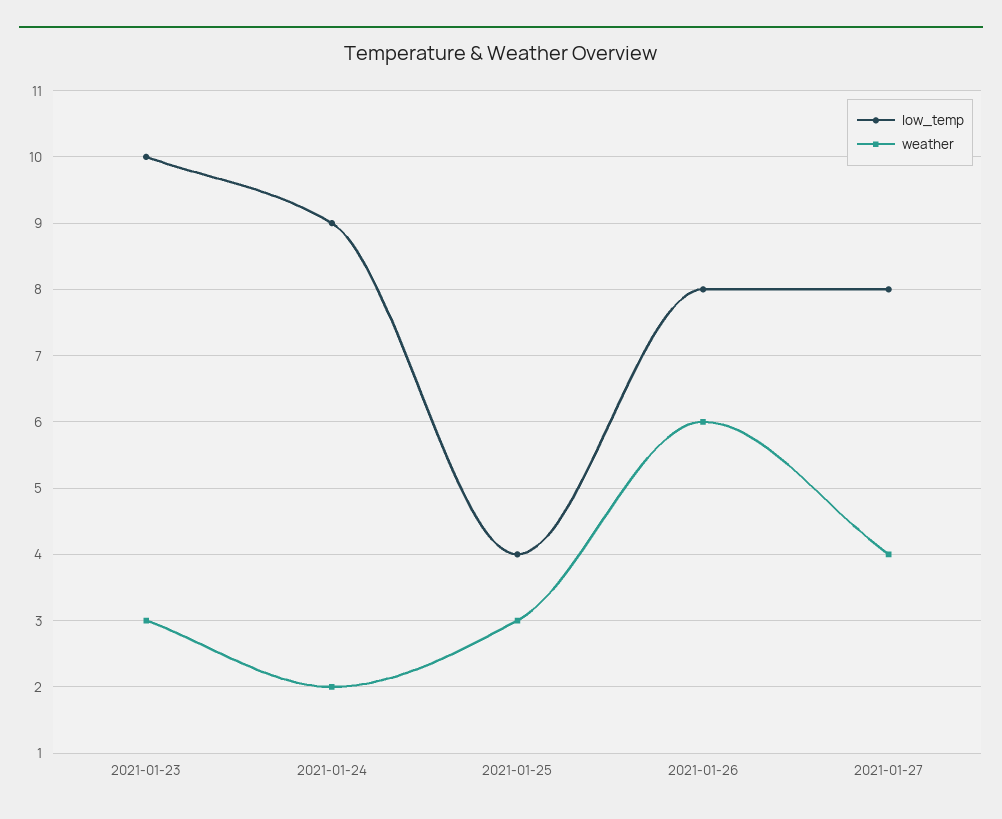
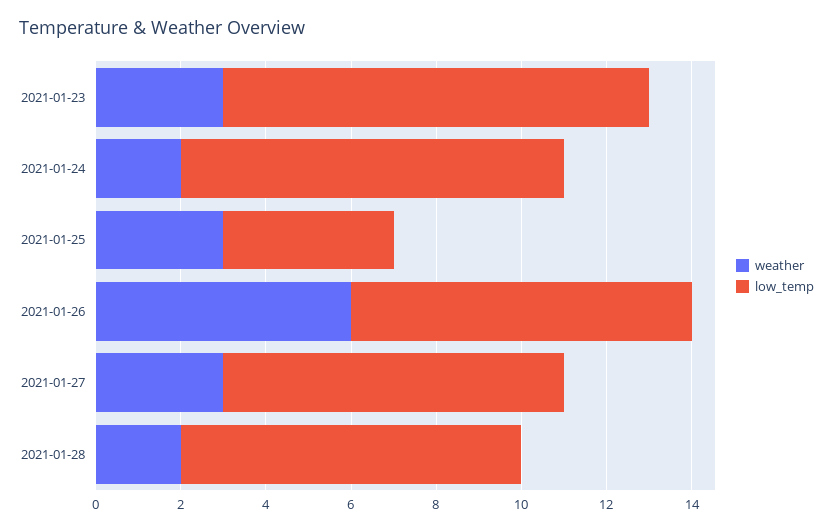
weather, 2021-01-27: 4 -> 3
weather, 2021-01-28: none -> 2
low_temp, 2021-01-28: none -> 8

